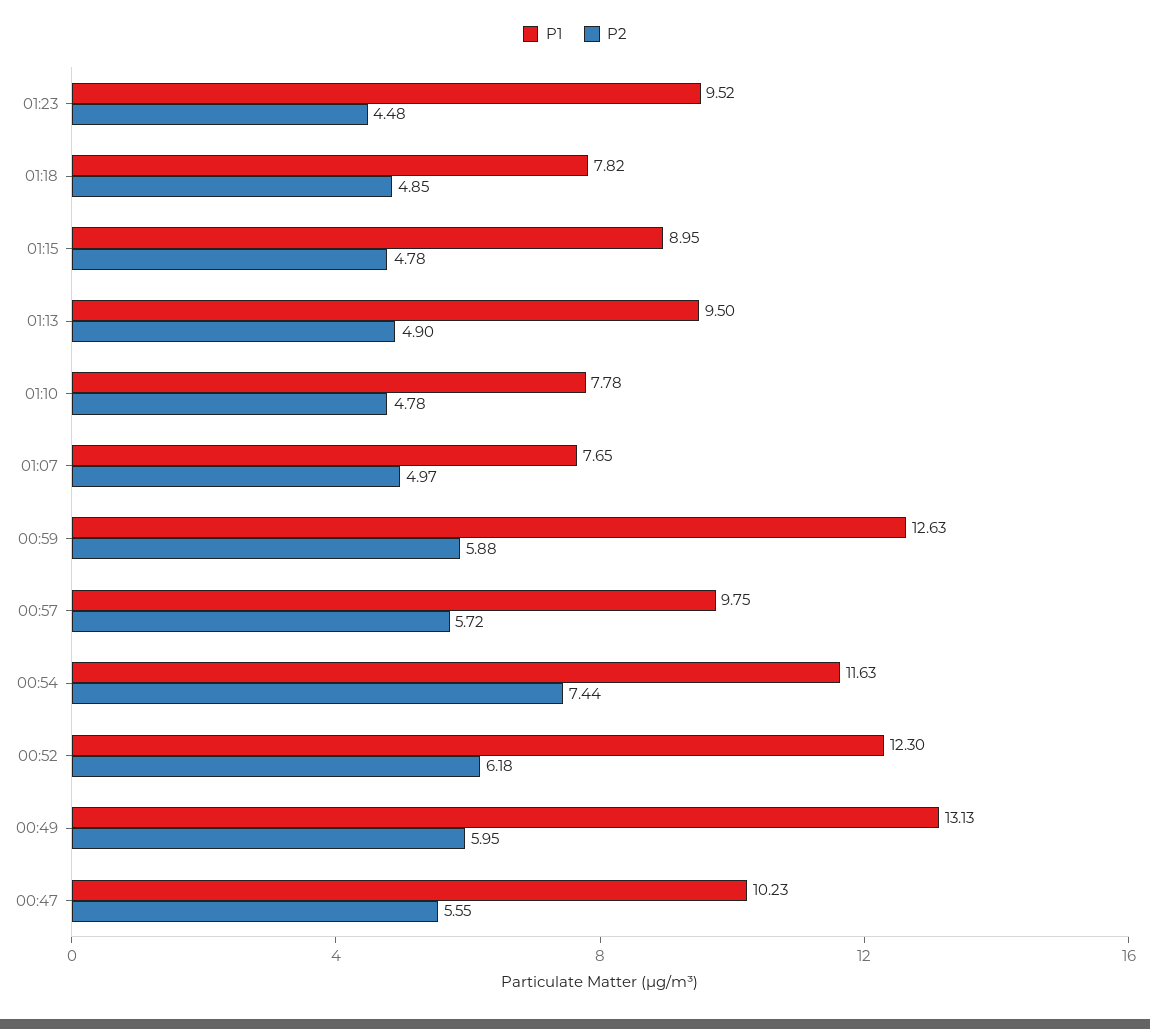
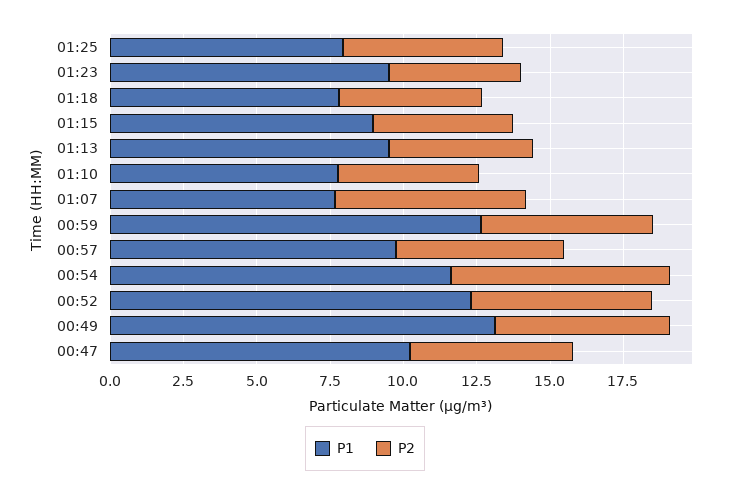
P2, 01:07: 4.97 -> 6.5
P1, 01:25: none -> 8
P2, 01:25: none -> 5.5

